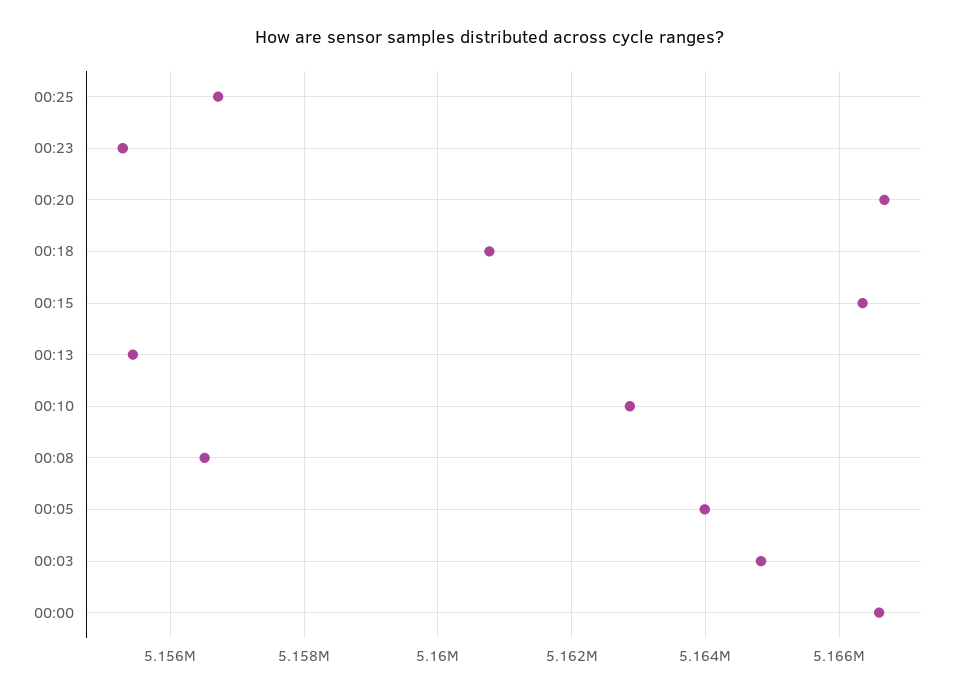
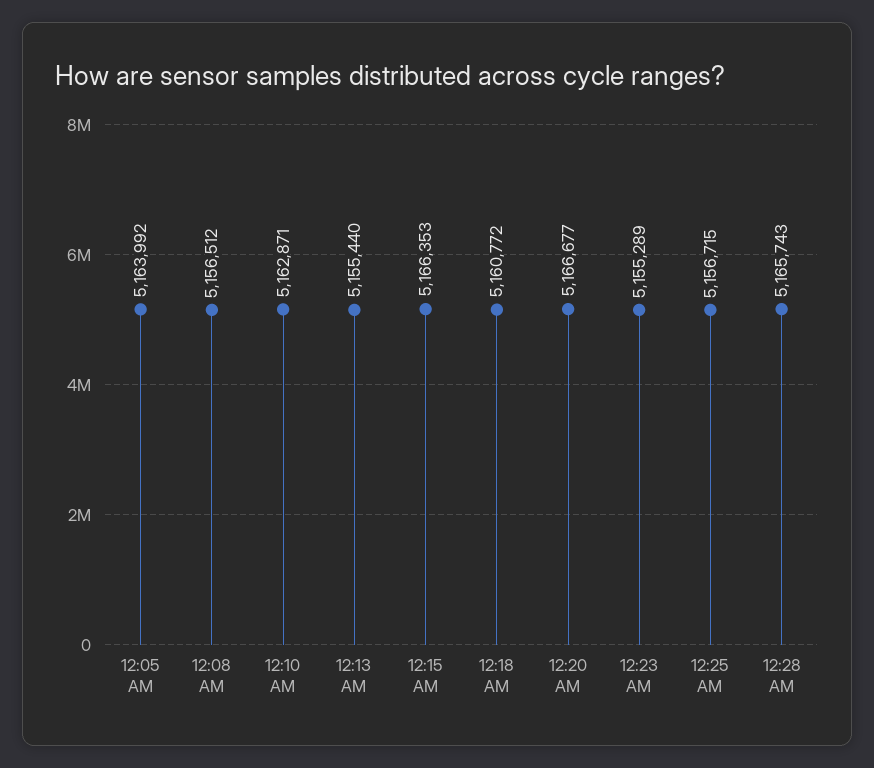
00:03: 5164800 -> none
00:00: 5166600 -> none
12:28 AM: none -> 5165743

